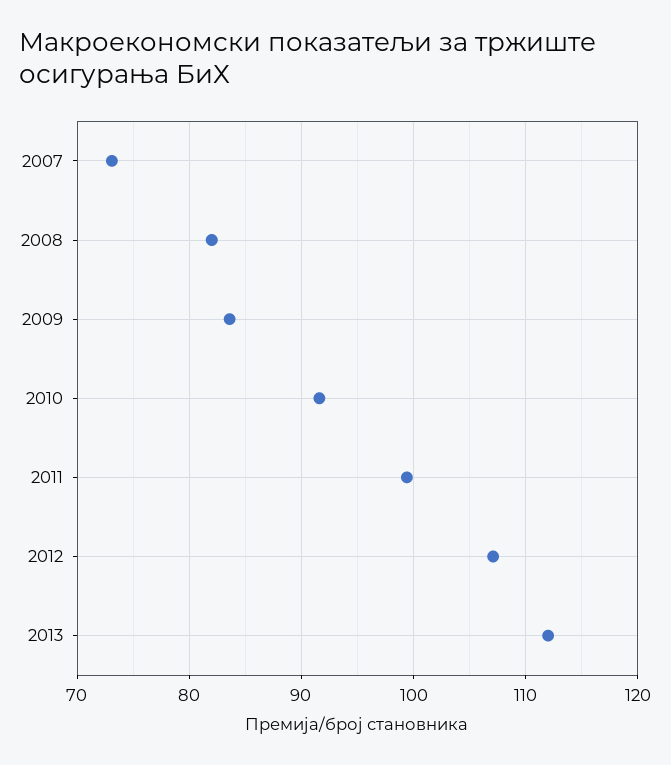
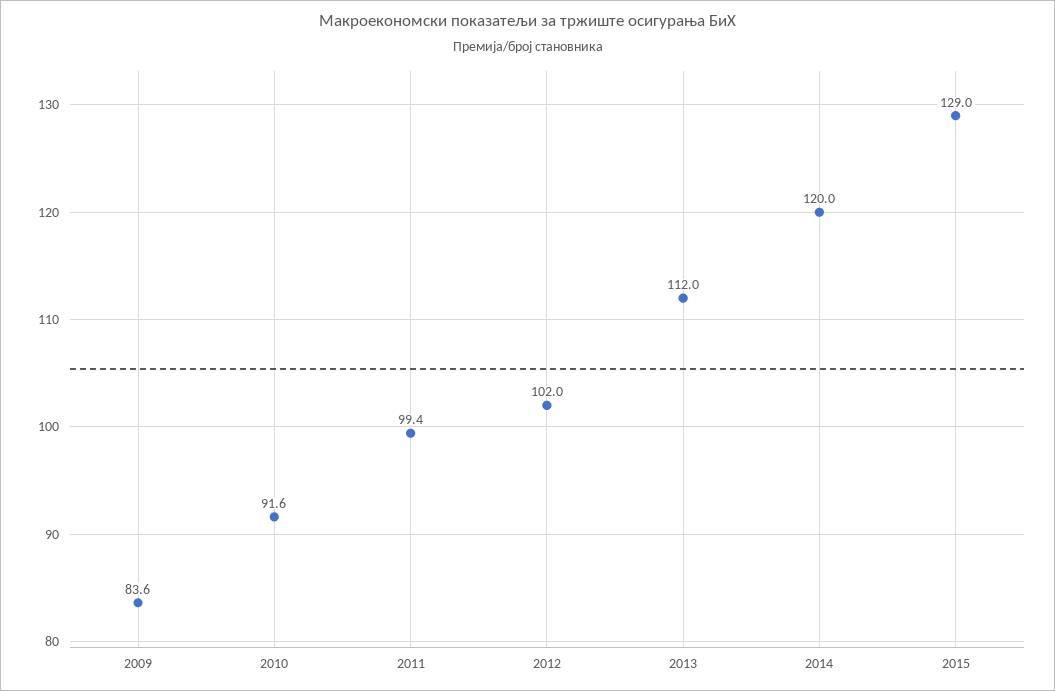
2007: 73 -> none
2008: 82 -> none
2012: 107 -> 102
2014: none -> 120
2015: none -> 129

